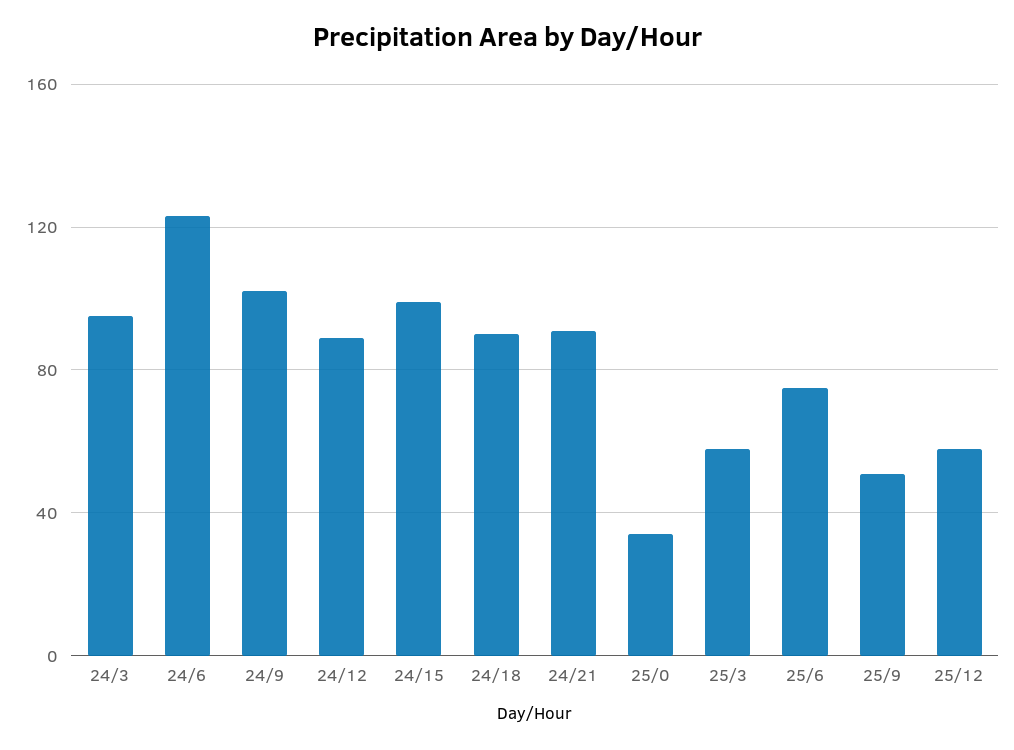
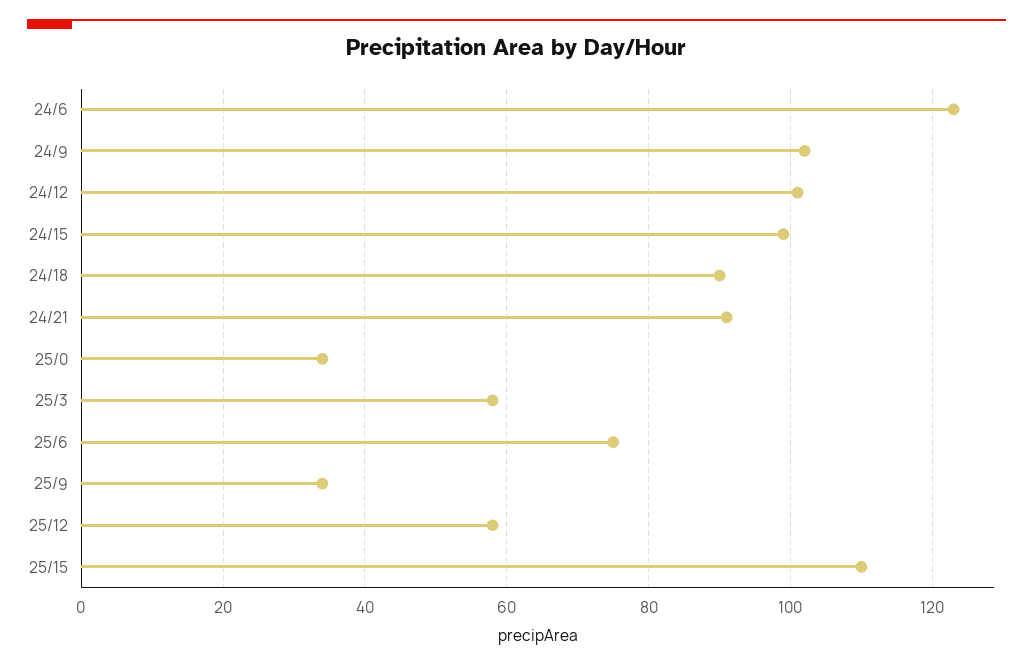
24/3: 95 -> none
24/12: 90 -> 100
25/9: 50 -> 35
25/15: none -> 110

